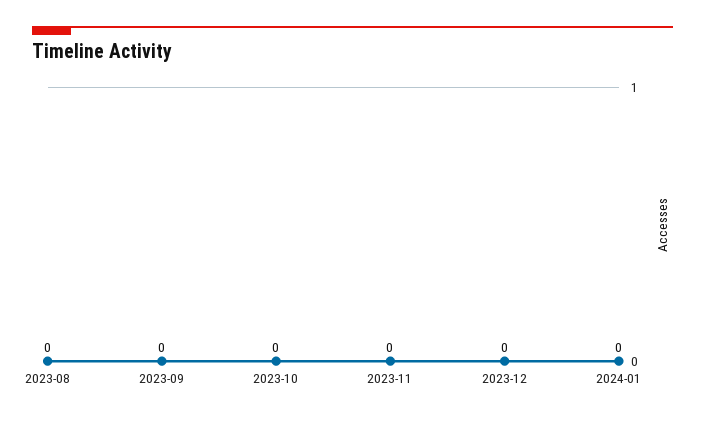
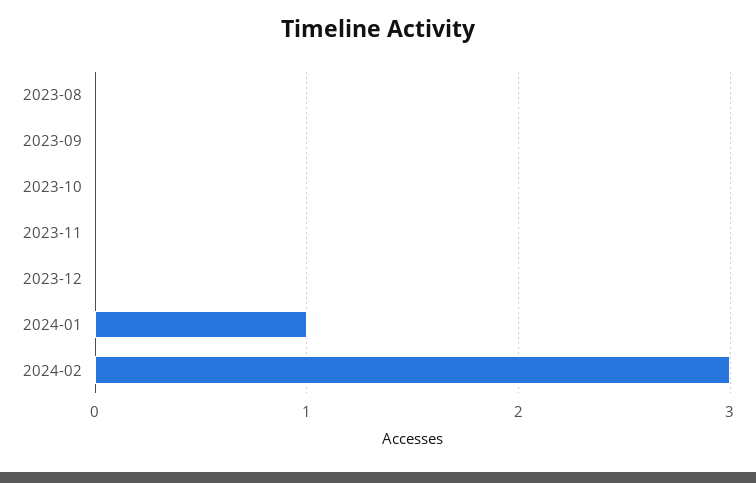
2024-01: 0 -> 1
2024-02: none -> 3

